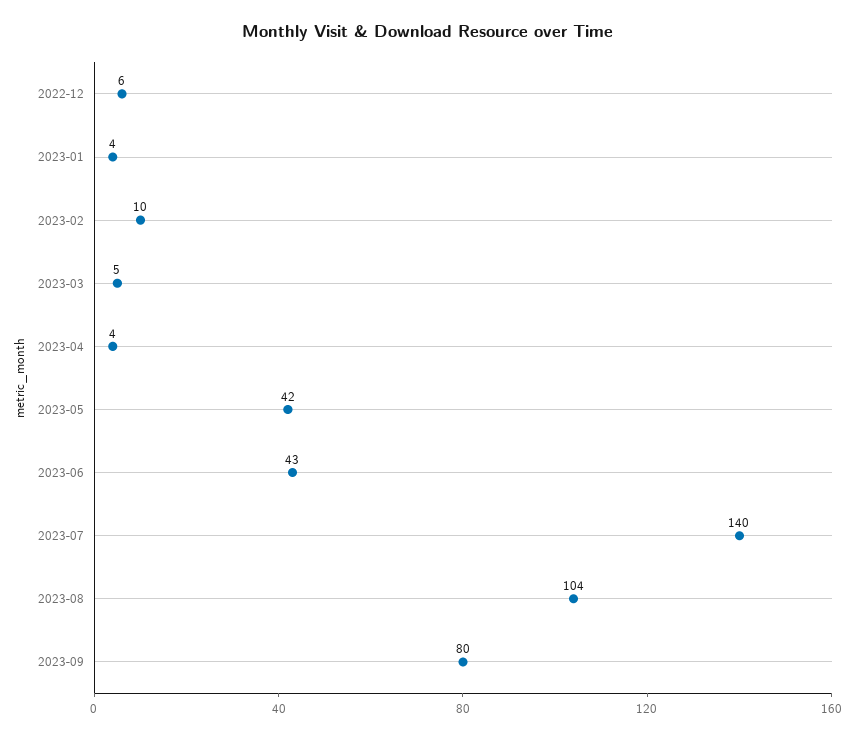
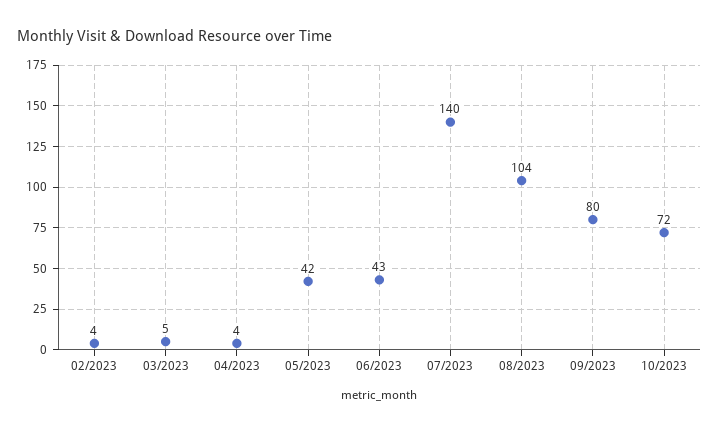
2022-12: 6 -> none
2023-01: 4 -> none
2023-02: 10 -> 4
10/2023: none -> 72

